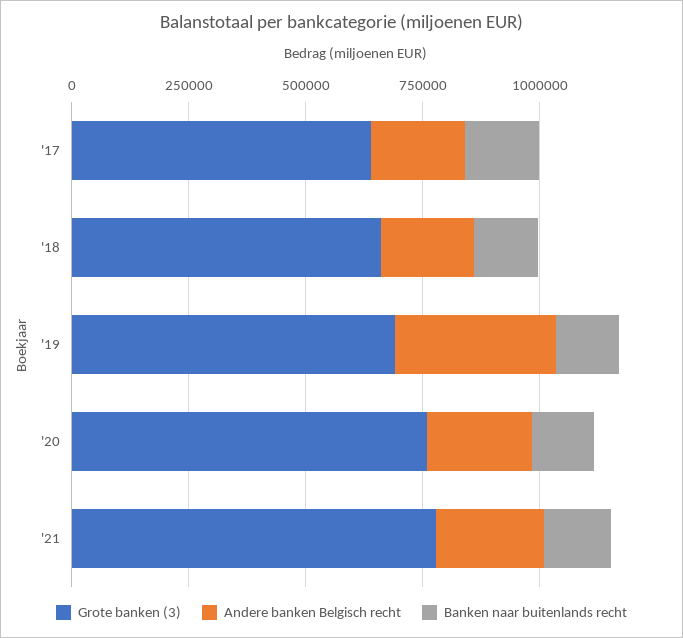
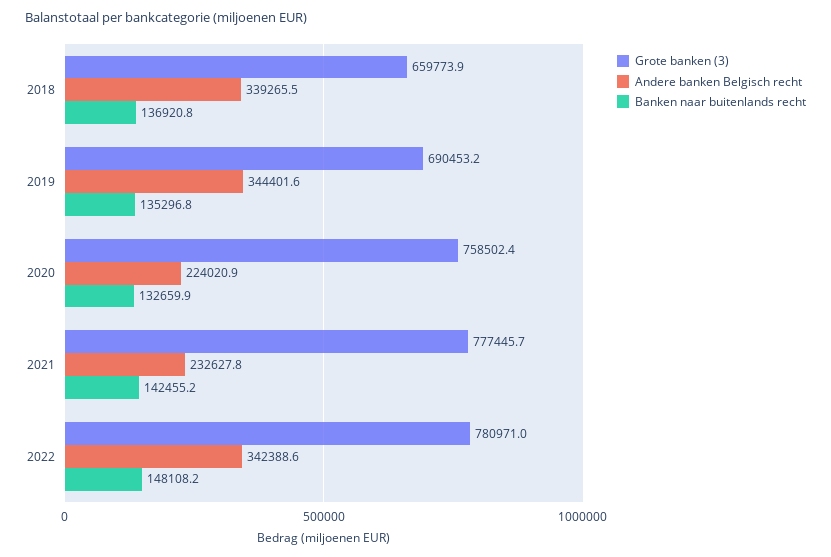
Grote banken (3), '17: 650000 -> none
Andere banken Belgisch recht, '17: 200000 -> none
Banken naar buitenlands recht, '17: 150000 -> none
Andere banken Belgisch recht, '18: 200000 -> 339265.5
Grote banken (3), 2022: none -> 780971
Andere banken Belgisch recht, 2022: none -> 342388.6
Banken naar buitenlands recht, 2022: none -> 148108.2

